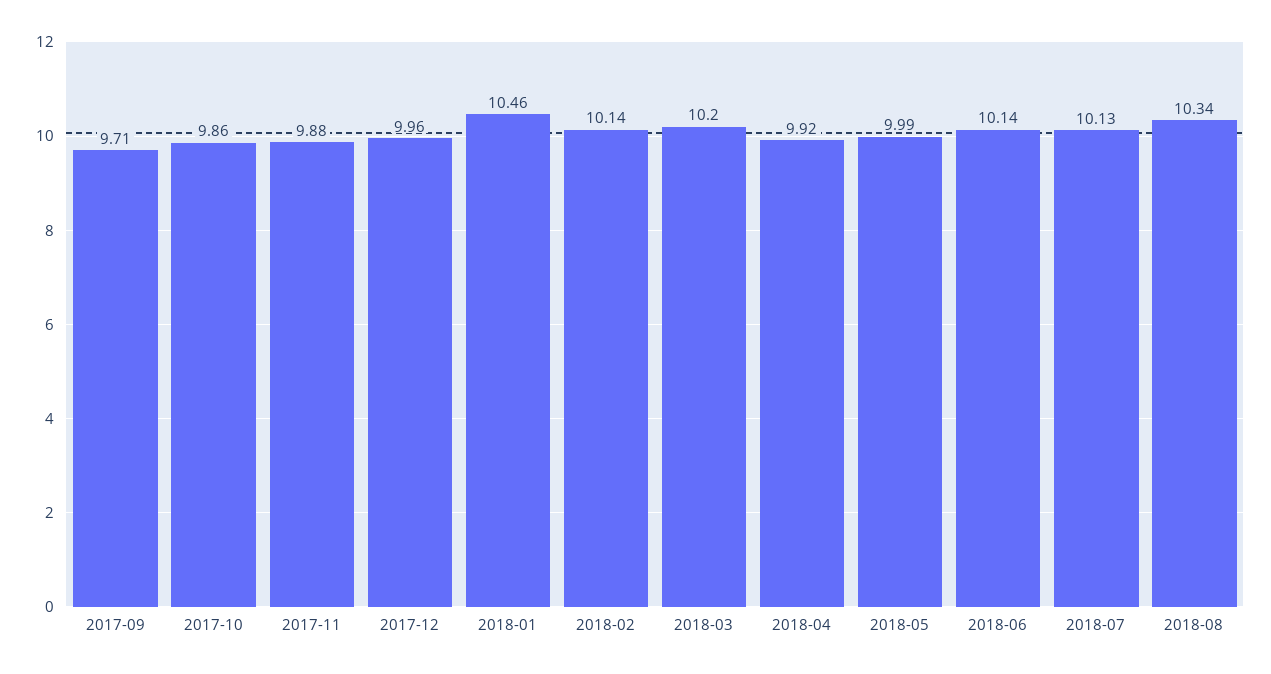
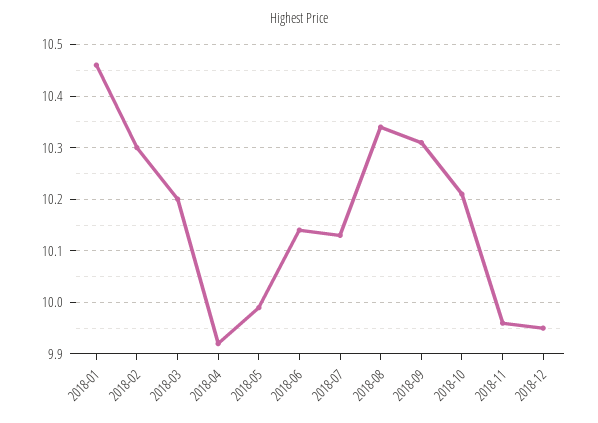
2017-09: 9.71 -> none
2017-10: 9.86 -> none
2017-11: 9.88 -> none
2017-12: 9.96 -> none
2018-02: 10.14 -> 10.3
2018-09: none -> 10.3
2018-10: none -> 10.2
2018-11: none -> 9.95
2018-12: none -> 9.95

